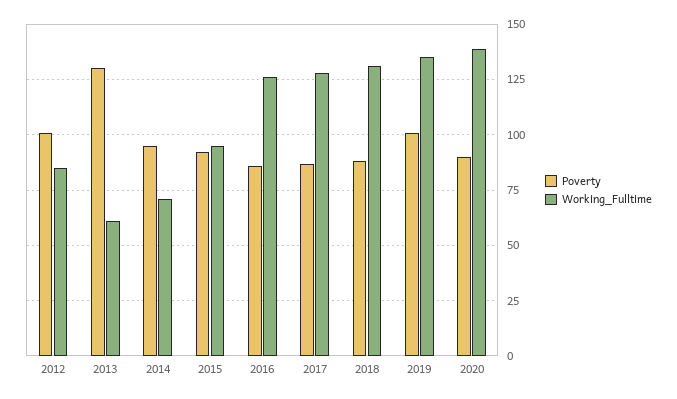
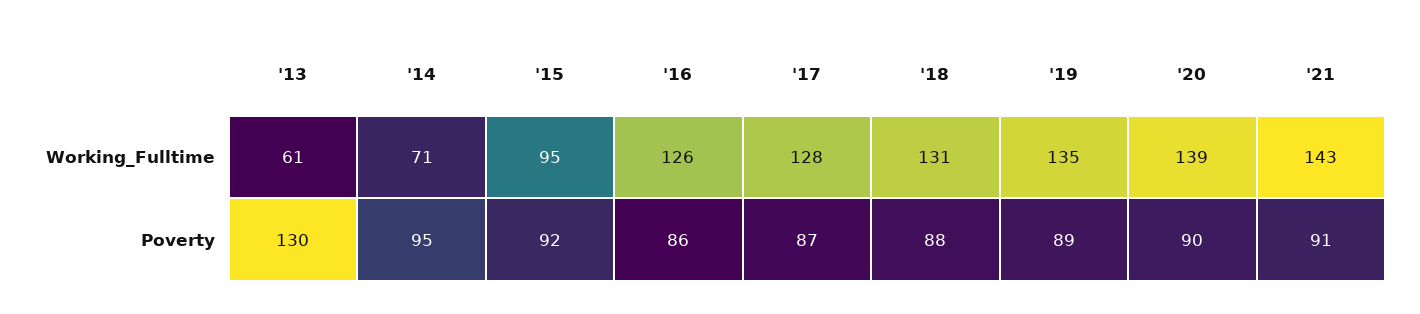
Poverty, 2012: 100 -> none
Working_Fulltime, 2012: 85 -> none
Poverty, 2019: 100 -> 89
Working_Fulltime, '21: none -> 143
Poverty, '21: none -> 91

